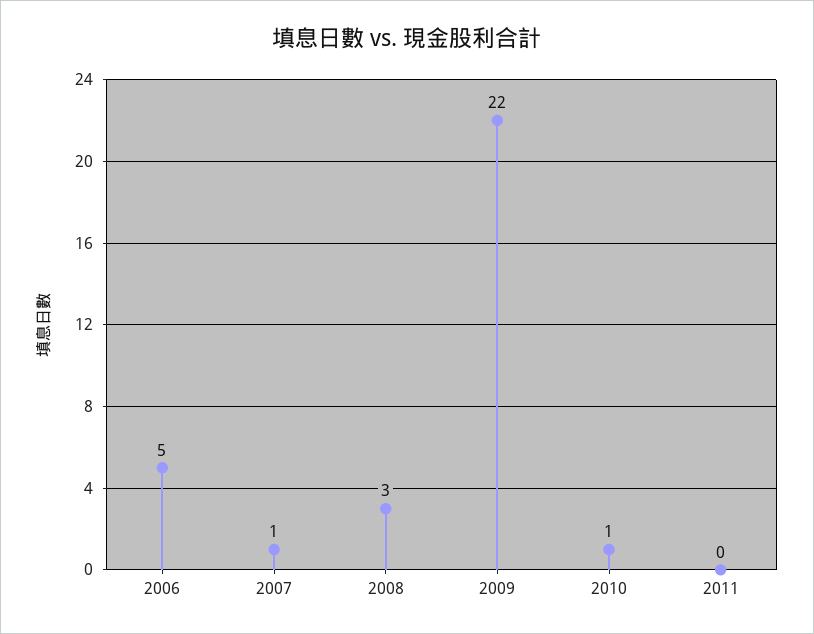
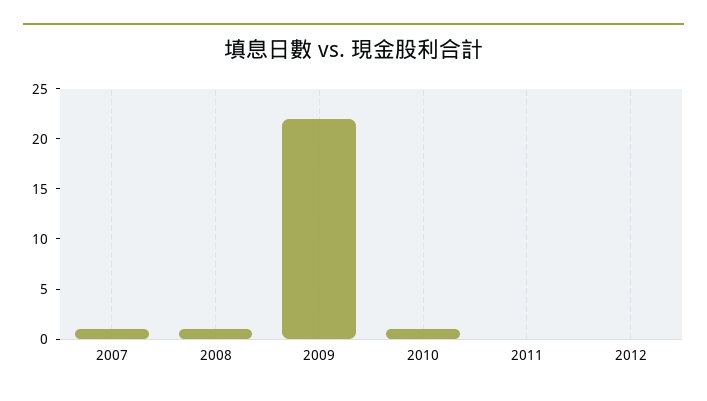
2006: 5 -> none
2008: 3 -> 1
2012: none -> 0

